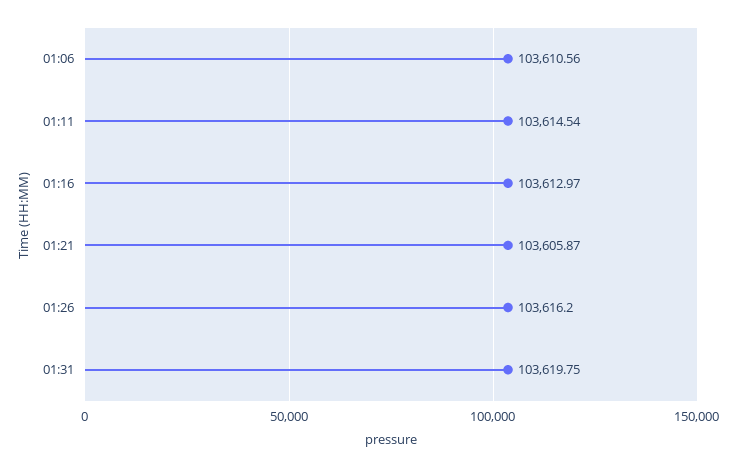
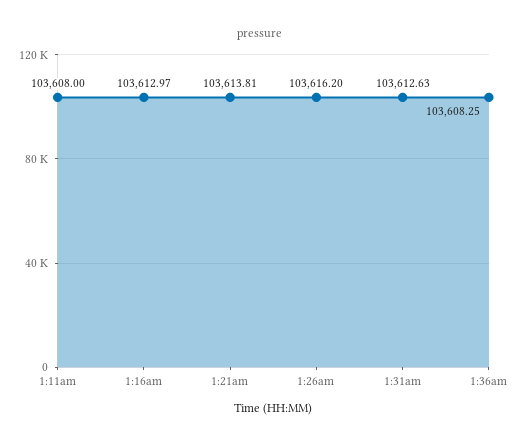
01:06: 103610.56 -> none
01:11: 103614.54 -> 103608
01:21: 103605.87 -> 103613.81
01:31: 103619.75 -> 103612.63
1:36am: none -> 103608.25

